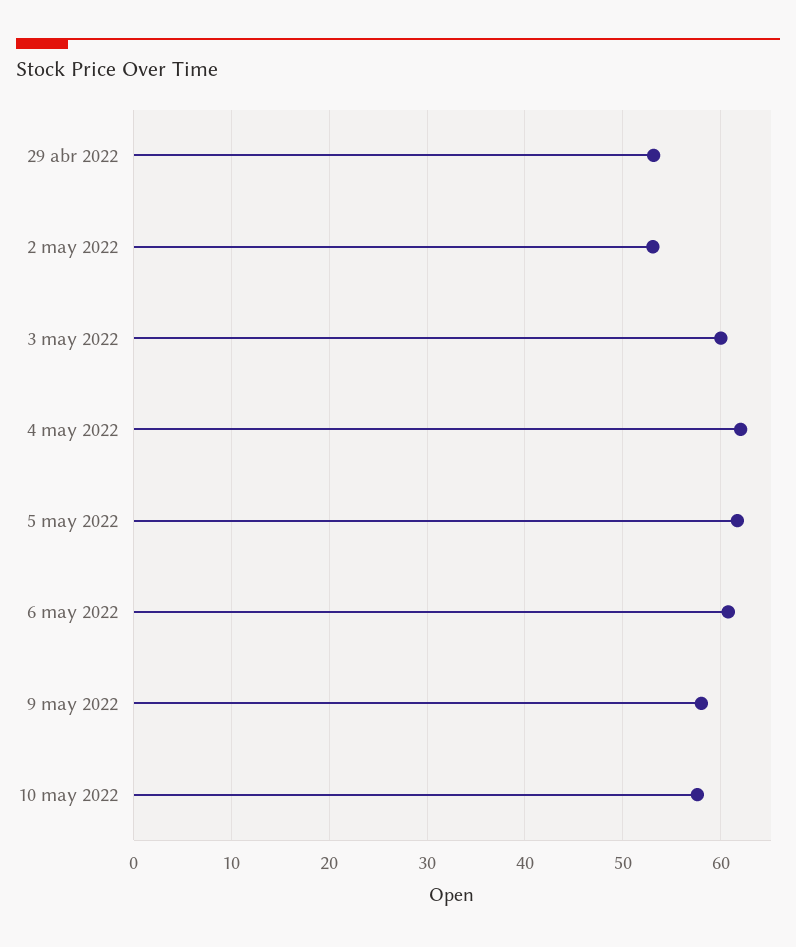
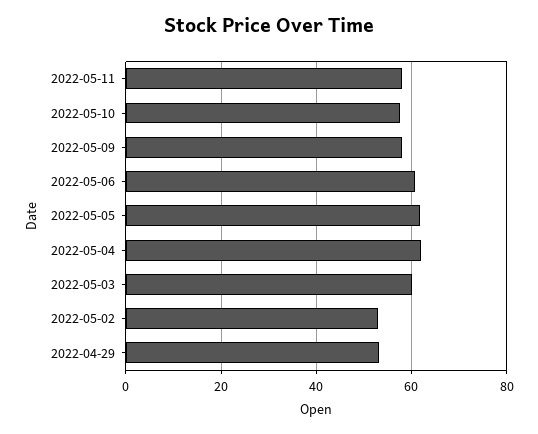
2022-05-11: none -> 58

